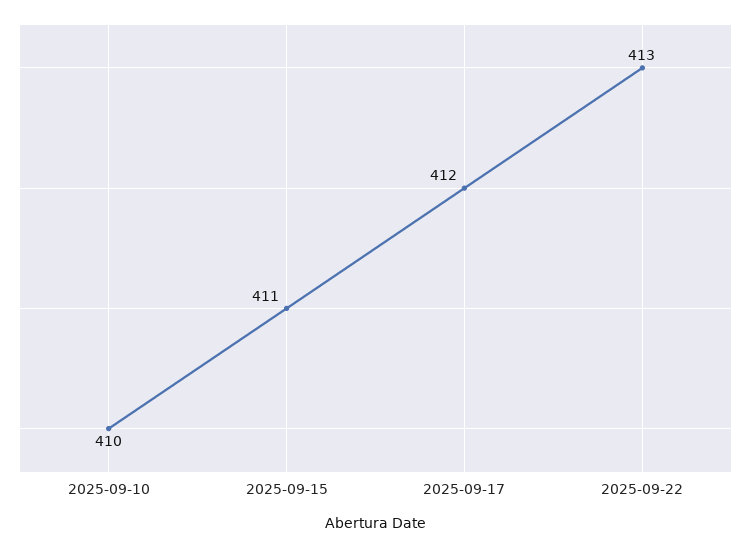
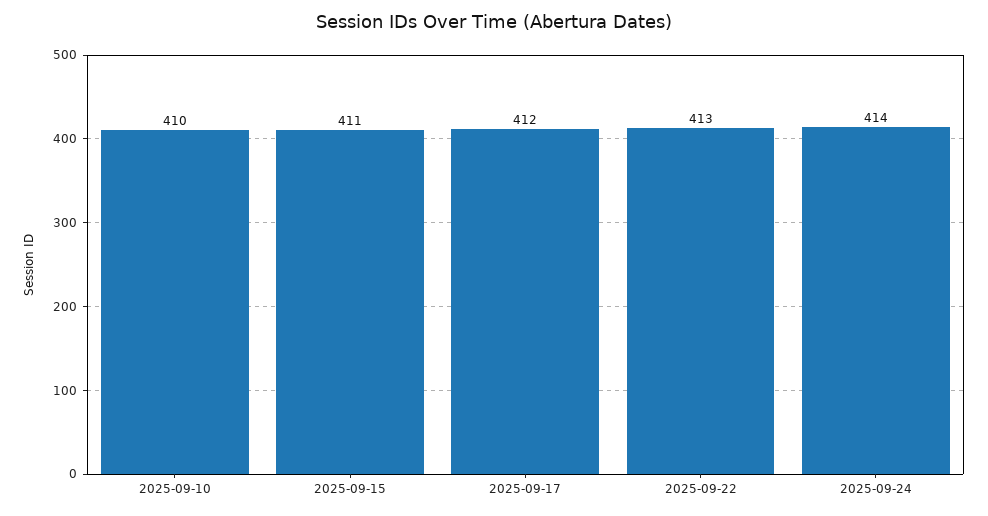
2025-09-24: none -> 414

